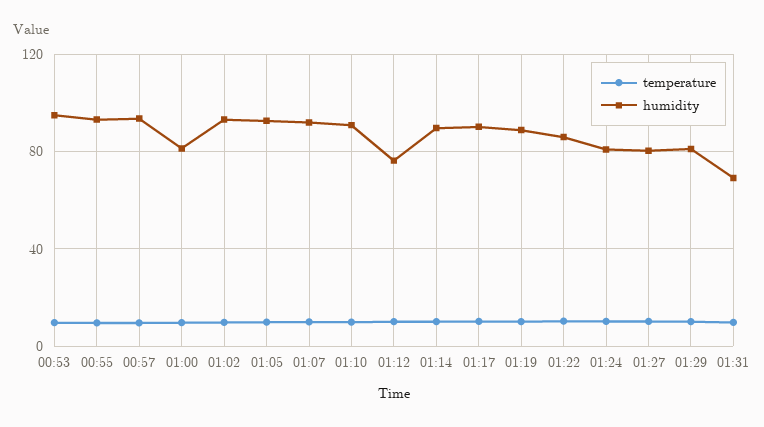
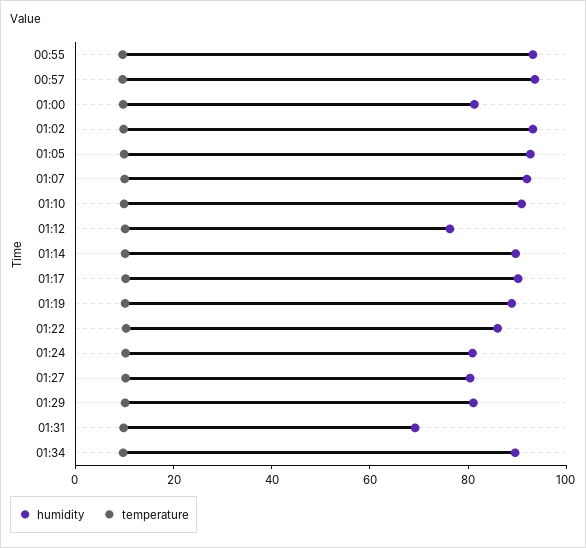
temperature, 00:53: 10 -> none
humidity, 00:53: 95 -> none
humidity, 01:34: none -> 90
temperature, 01:34: none -> 10

